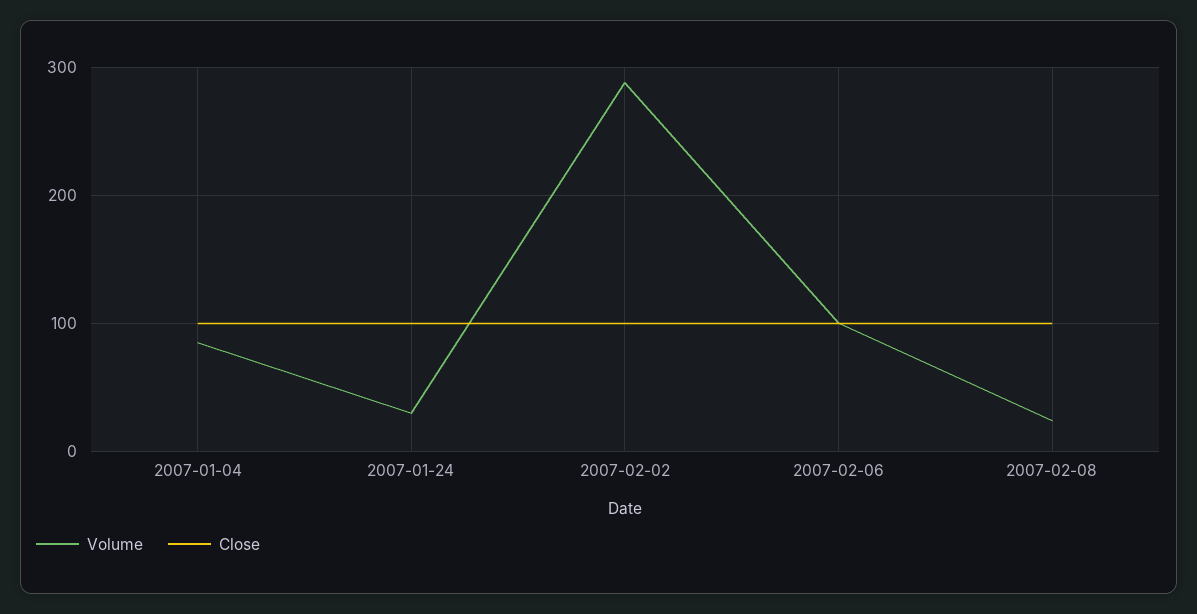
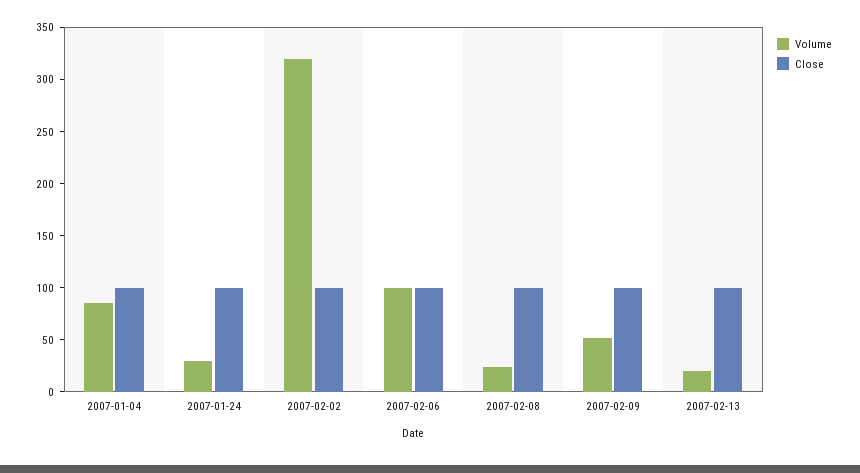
Volume, 2007-02-02: 290 -> 320
Volume, 2007-02-09: none -> 50
Close, 2007-02-09: none -> 100
Volume, 2007-02-13: none -> 20
Close, 2007-02-13: none -> 100

